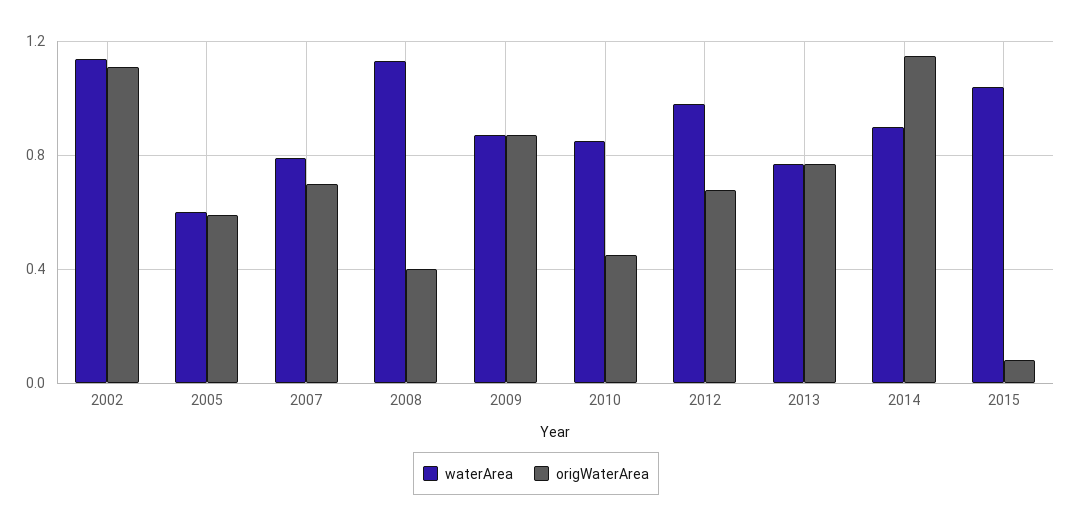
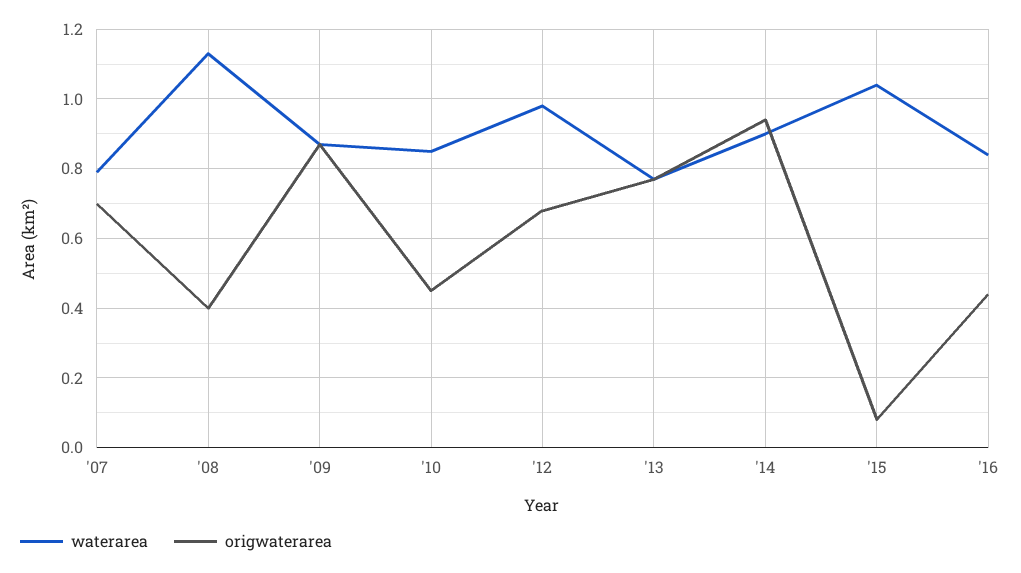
waterArea, 2002: 1.15 -> none
origWaterArea, 2002: 1.1 -> none
waterArea, 2005: 0.6 -> none
origWaterArea, 2005: 0.6 -> none
origWaterArea, 2014: 1.15 -> 0.95
waterArea, '16: none -> 0.85
origWaterArea, '16: none -> 0.45

